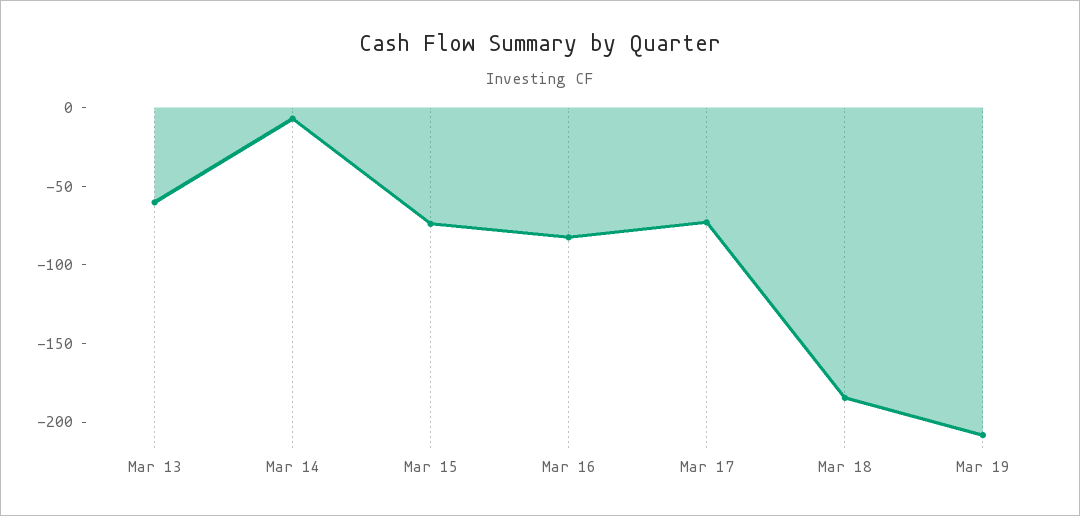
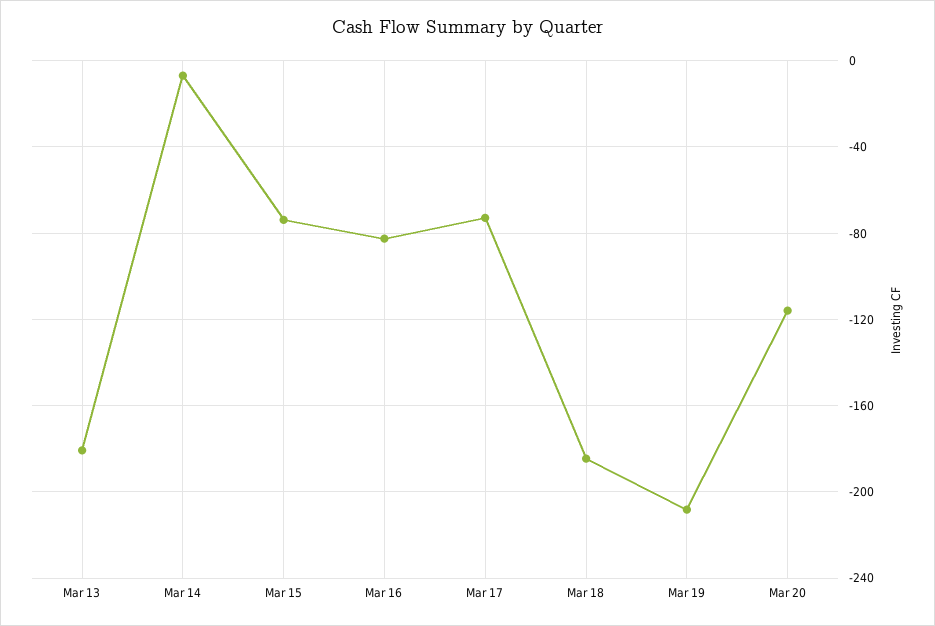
Mar 13: -60 -> -180
Mar 20: none -> -115

